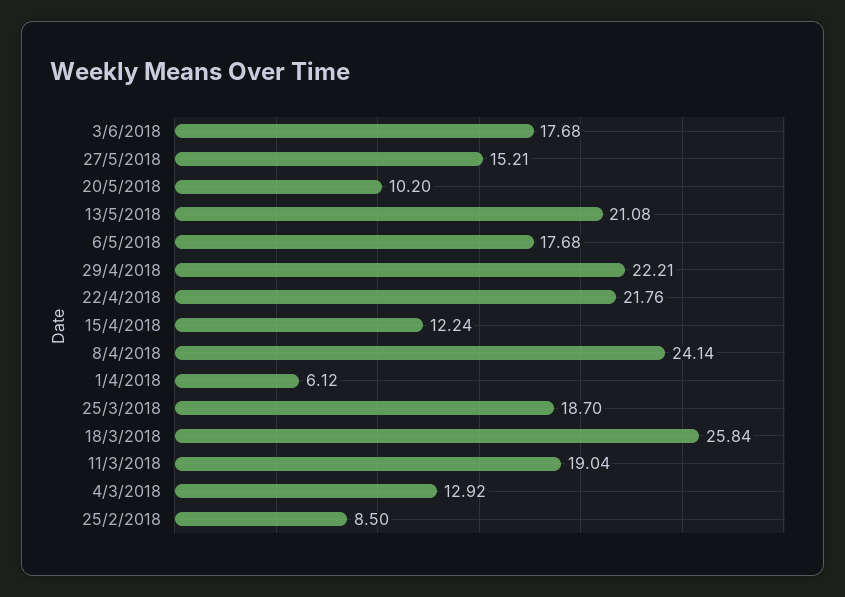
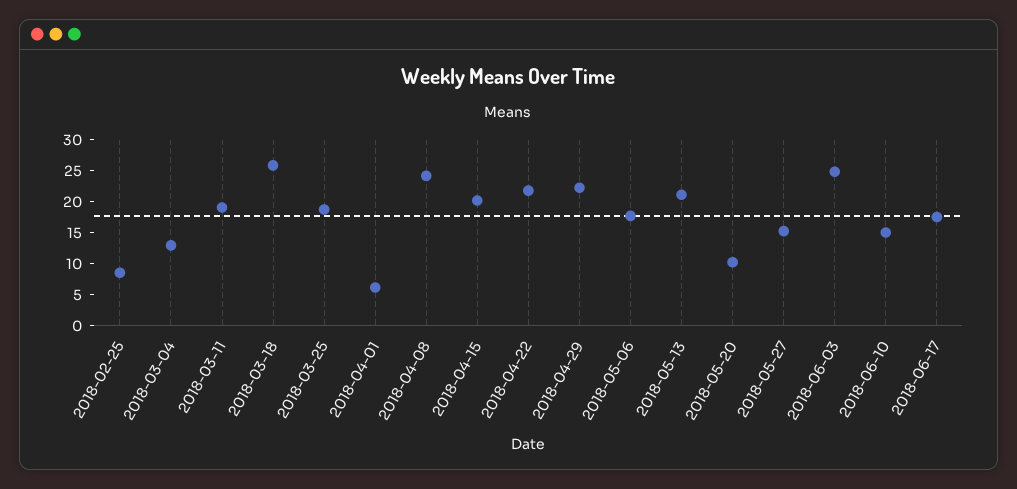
3/6/2018: 17.68 -> 25
15/4/2018: 12.24 -> 20
2018-06-10: none -> 15
2018-06-17: none -> 17.5

